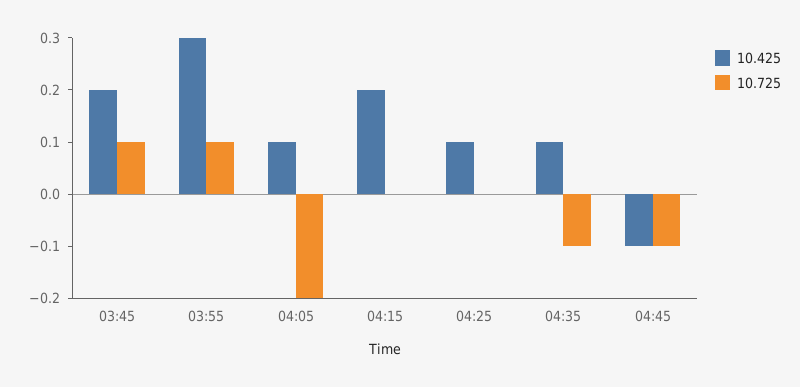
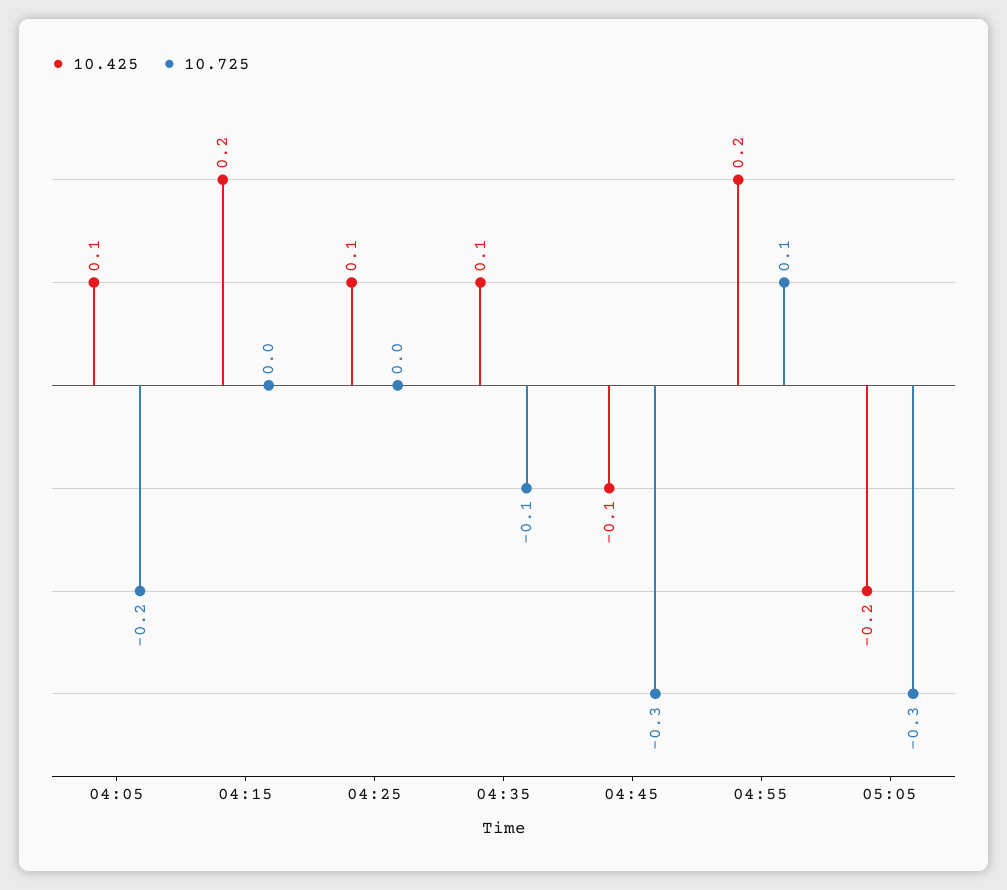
10.425, 03:45: 0.2 -> none
10.725, 03:45: 0.1 -> none
10.425, 03:55: 0.3 -> none
10.725, 03:55: 0.1 -> none
10.725, 04:45: -0.1 -> -0.3
10.425, 04:55: none -> 0.2
10.725, 04:55: none -> 0.1
10.425, 05:05: none -> -0.2
10.725, 05:05: none -> -0.3

